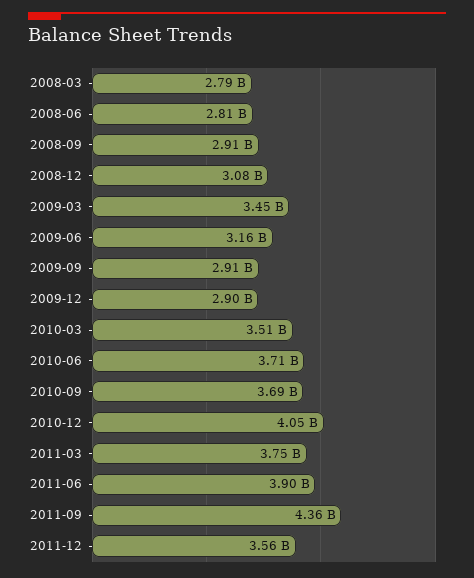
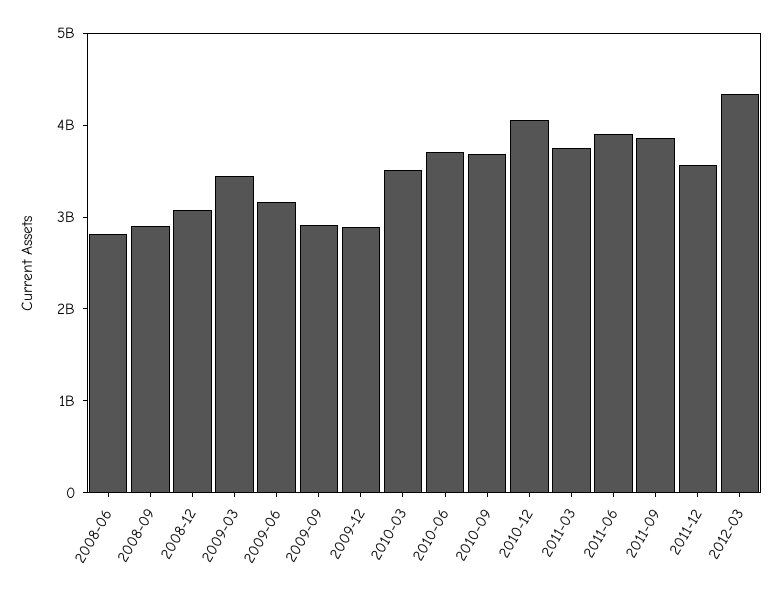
2008-03: 2790000000 -> none
2011-09: 4360000000 -> 3800000000
2012-03: none -> 4400000000

